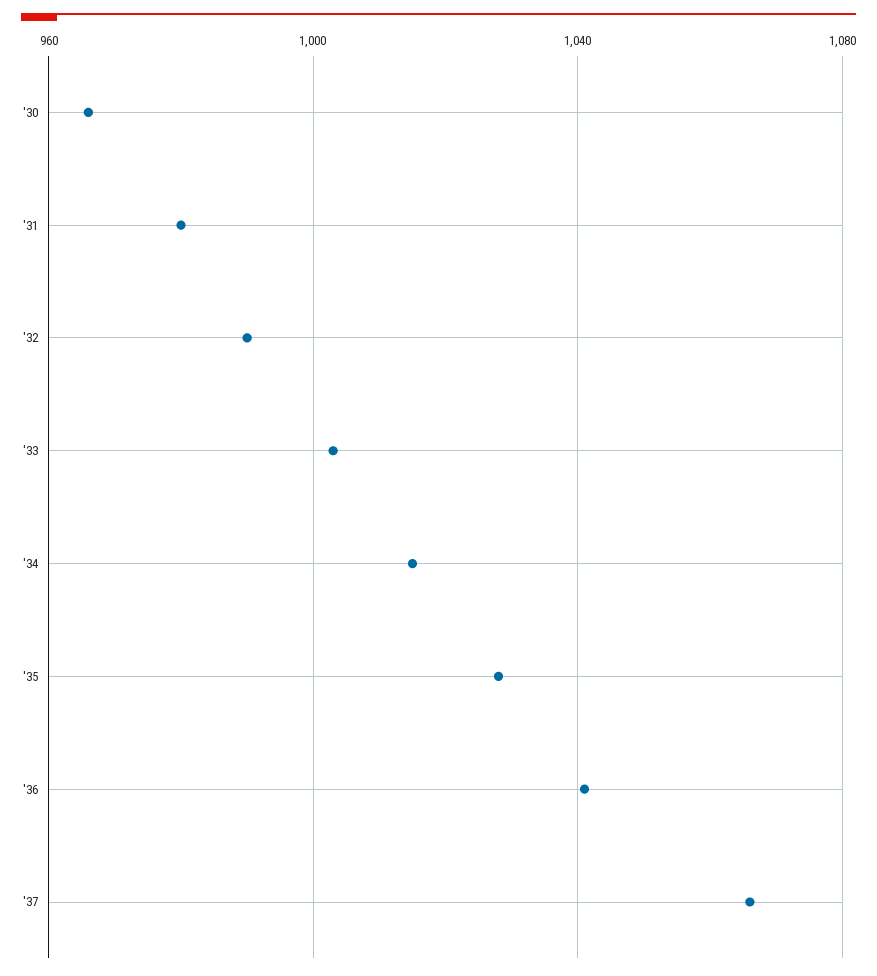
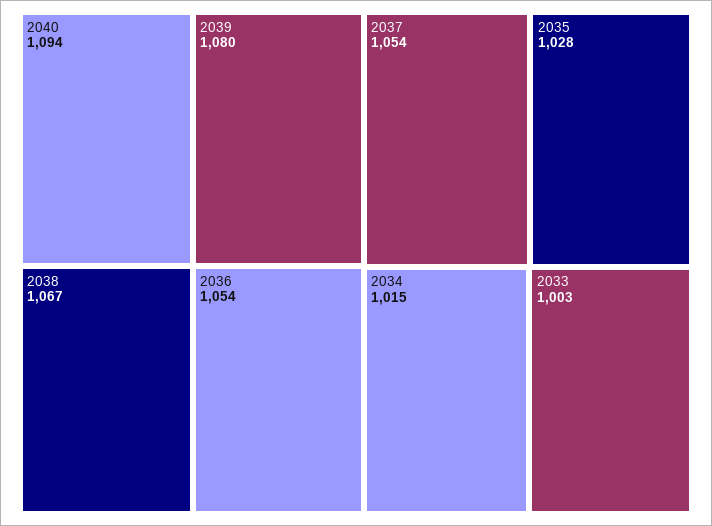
'30: 965 -> none
'31: 980 -> none
'32: 990 -> none
'36: 1040 -> 1054
'37: 1065 -> 1054
2040: none -> 1094
2039: none -> 1080
2038: none -> 1067

